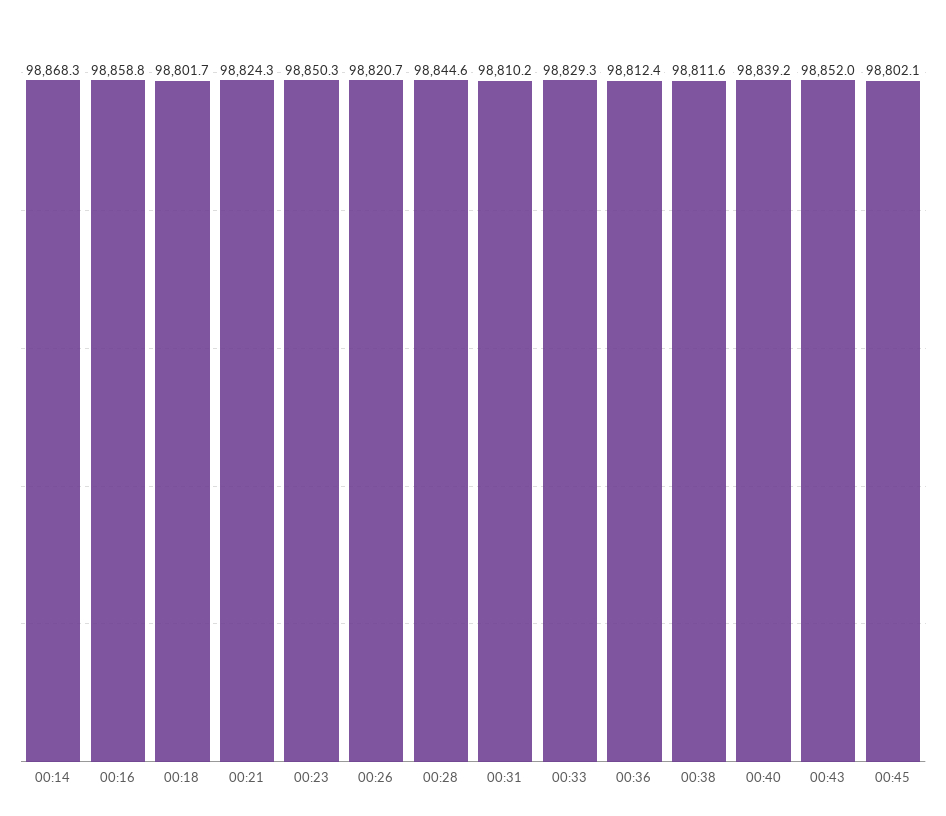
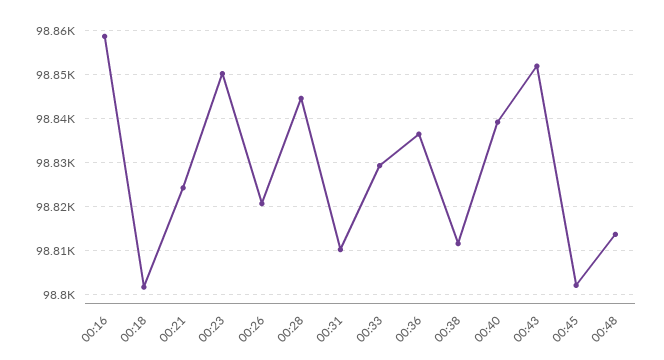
00:14: 98868.3 -> none
00:36: 98812.4 -> 98836
00:48: none -> 98814

